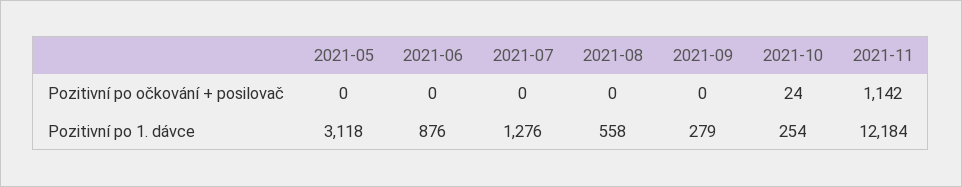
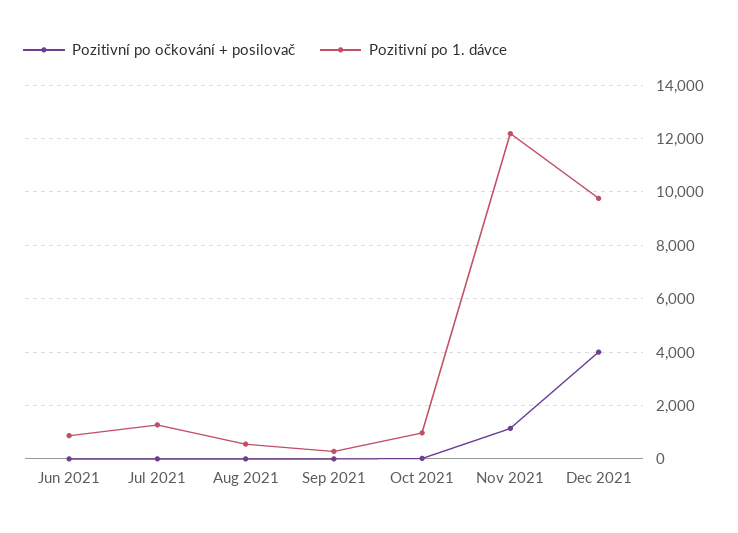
Pozitivní po očkování + posilovač, 2021-05: 0 -> none
Pozitivní po 1. dávce, 2021-05: 3118 -> none
Pozitivní po 1. dávce, 2021-10: 254 -> 1000
Pozitivní po očkování + posilovač, Dec 2021: none -> 4000
Pozitivní po 1. dávce, Dec 2021: none -> 9750

